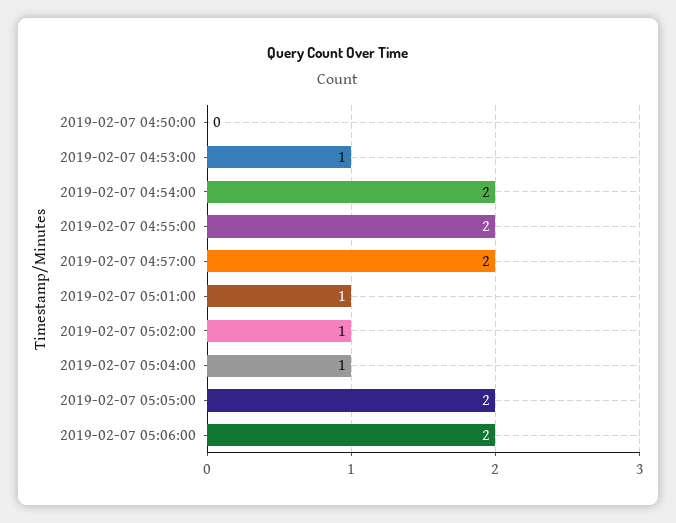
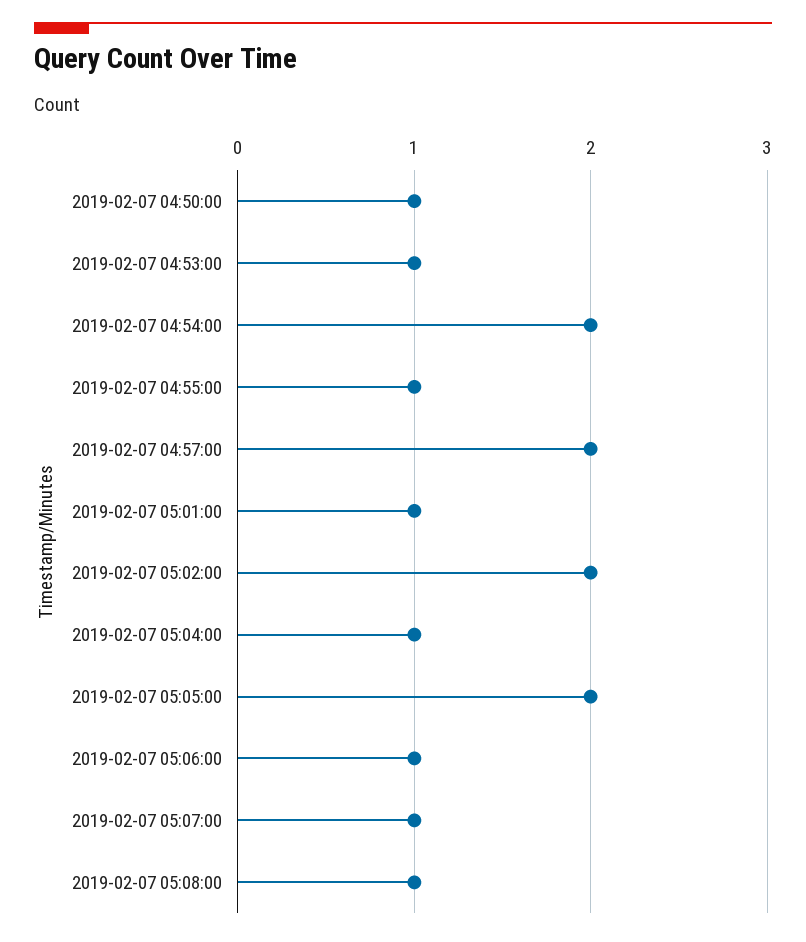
2019-02-07 04:50:00: 0 -> 1
2019-02-07 04:55:00: 2 -> 1
2019-02-07 05:02:00: 1 -> 2
2019-02-07 05:06:00: 2 -> 1
2019-02-07 05:07:00: none -> 1
2019-02-07 05:08:00: none -> 1

